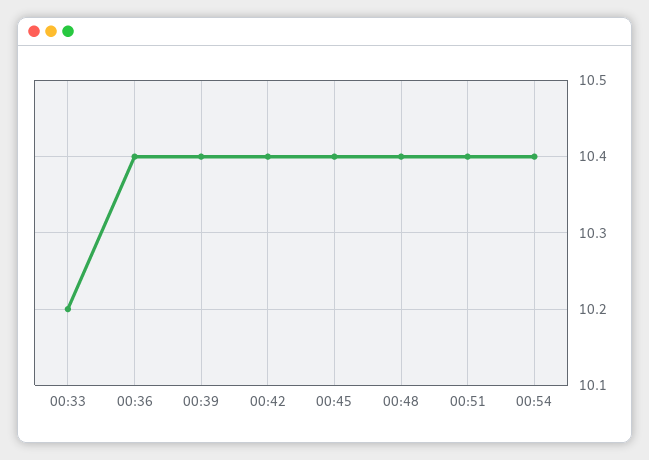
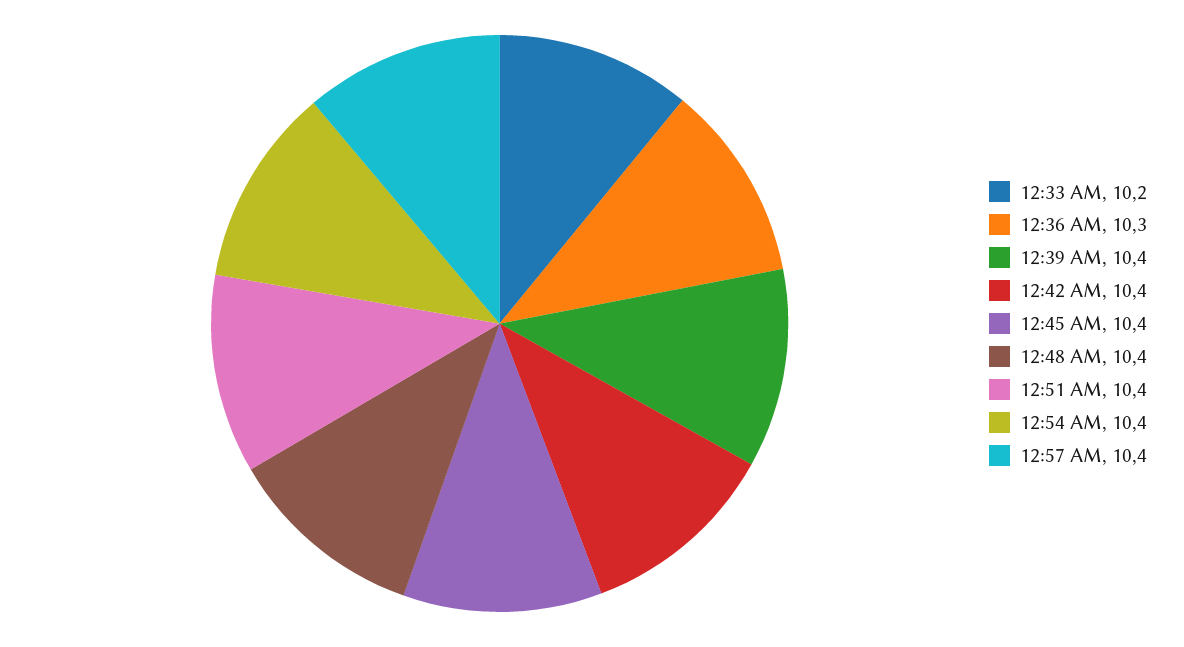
00:36: 10.4 -> 10.3
12:57 AM: none -> 10.4

